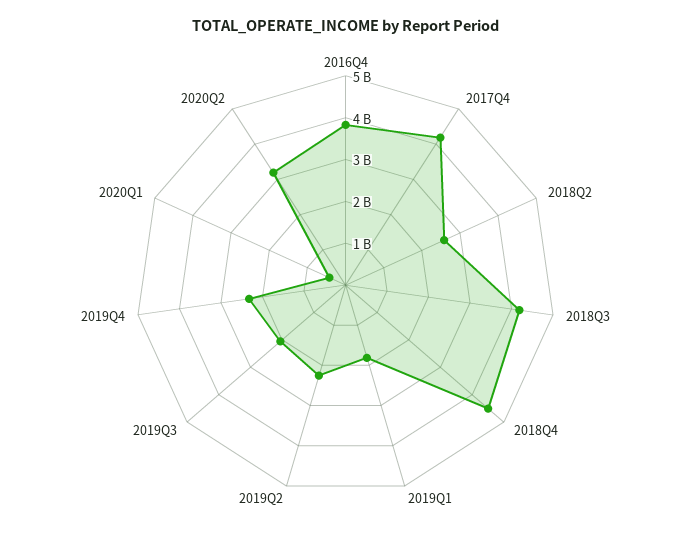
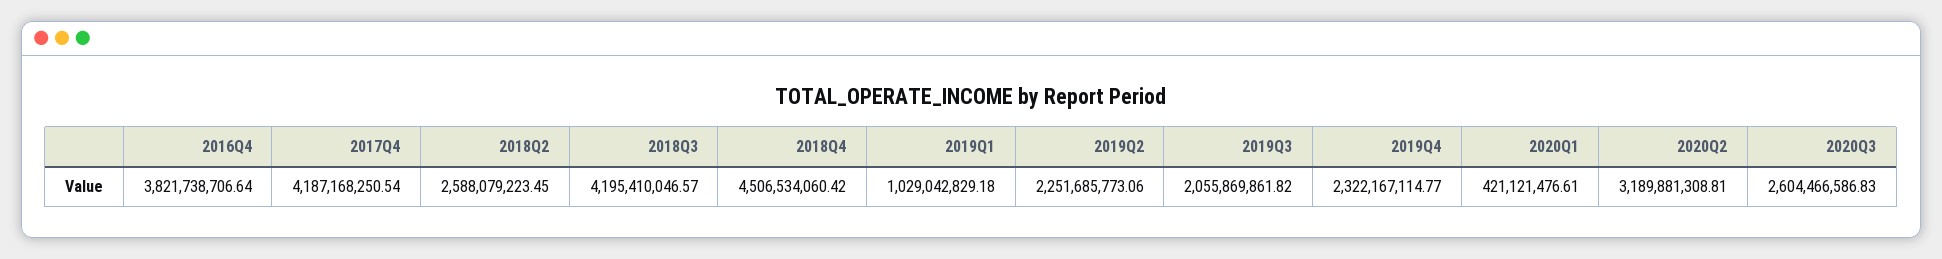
2019Q1: 1800000000 -> 1029042829.18
2020Q3: none -> 2604466586.83

